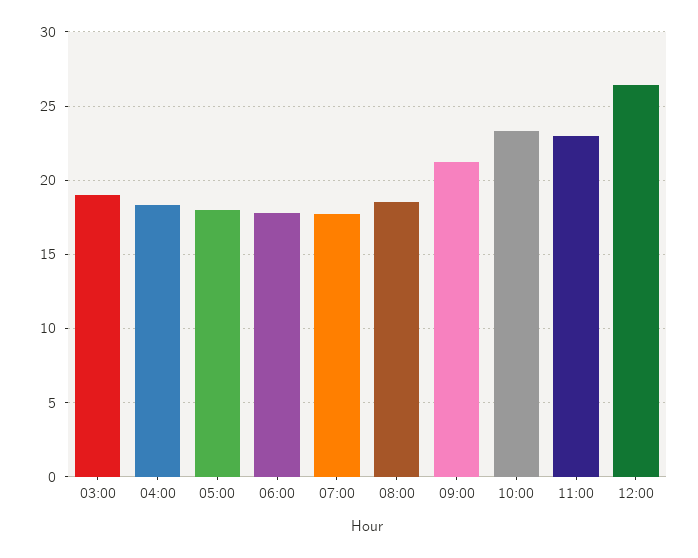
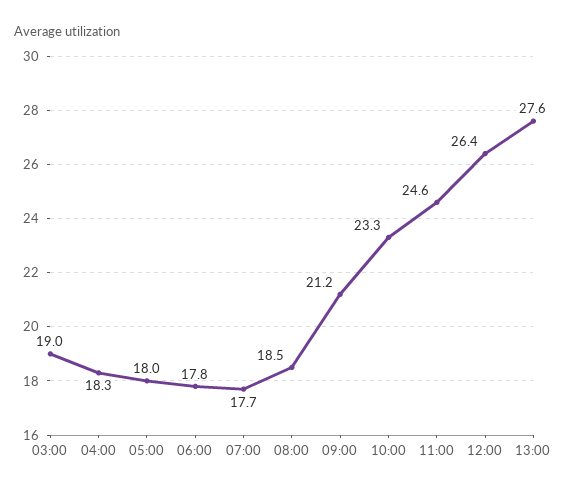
11:00: 23 -> 24.6
13:00: none -> 27.6

